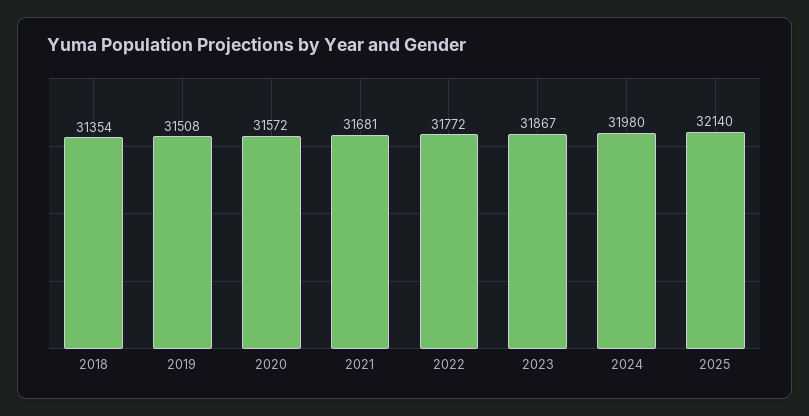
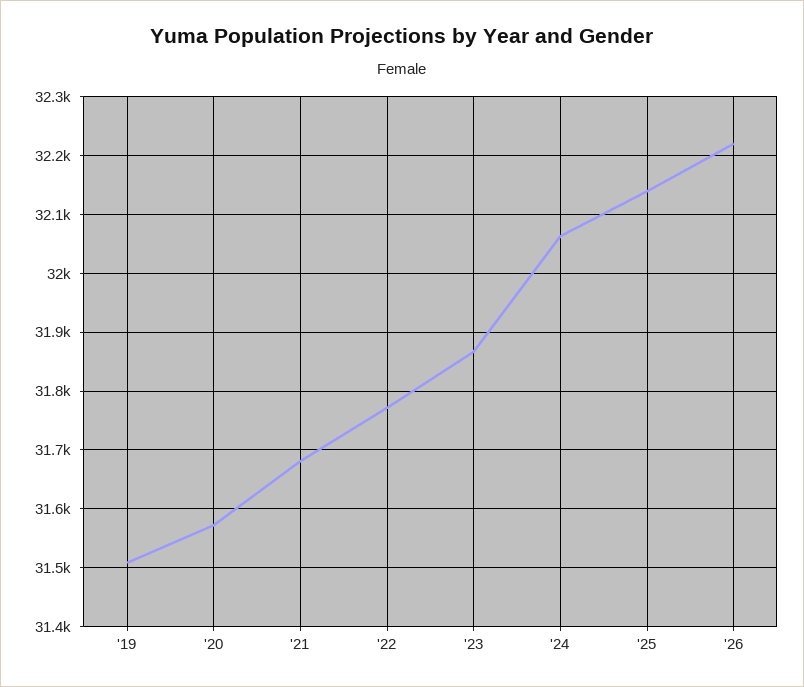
2018: 31354 -> none
2024: 31980 -> 32060
'26: none -> 32220

